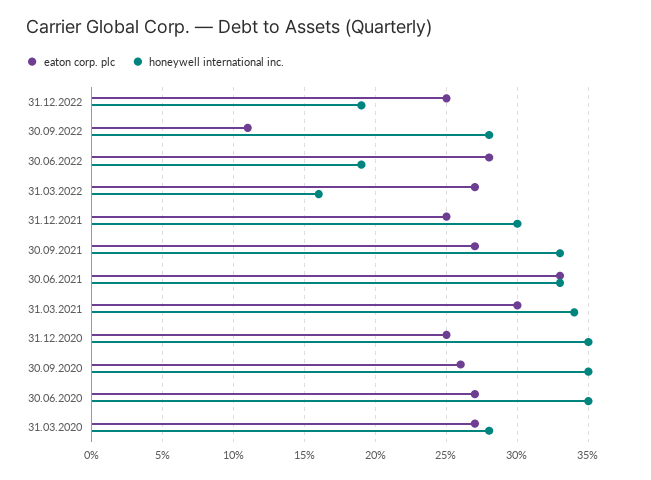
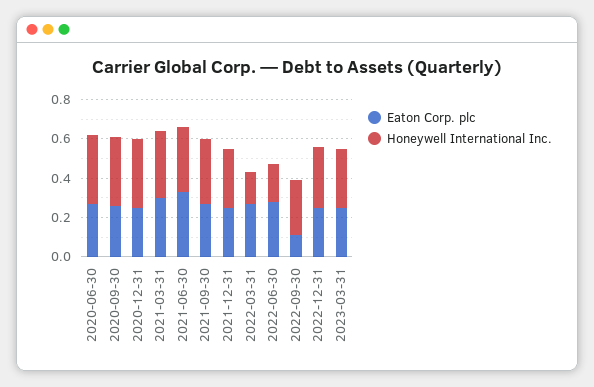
honeywell international inc., 31.12.2022: 0.19 -> 0.3
eaton corp. plc, 31.03.2020: 0.27 -> none
honeywell international inc., 31.03.2020: 0.28 -> none
eaton corp. plc, 2023-03-31: none -> 0.25
honeywell international inc., 2023-03-31: none -> 0.3

